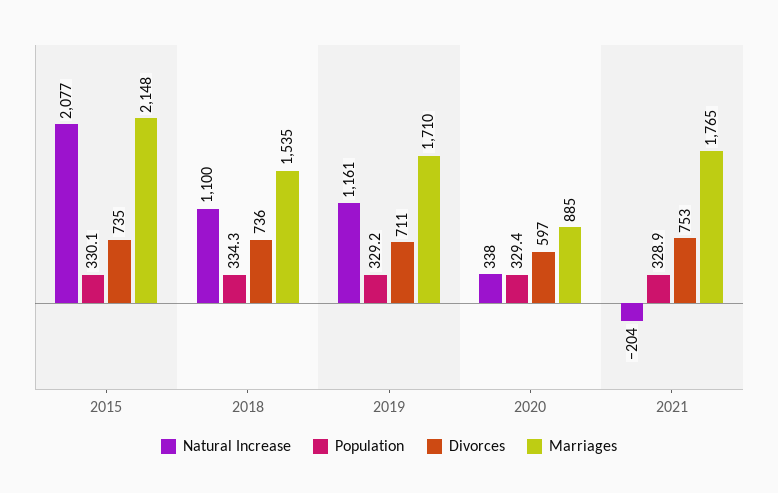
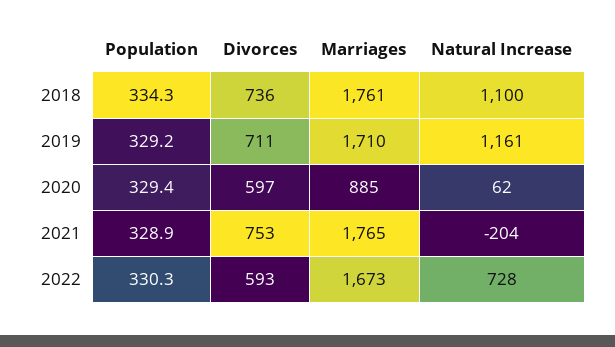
Natural Increase, 2015: 2077 -> none
Population, 2015: 330.1 -> none
Divorces, 2015: 735 -> none
Marriages, 2015: 2148 -> none
Marriages, 2018: 1535 -> 1761
Natural Increase, 2020: 338 -> 62
Population, 2022: none -> 330.3
Divorces, 2022: none -> 593
Marriages, 2022: none -> 1673
Natural Increase, 2022: none -> 728

